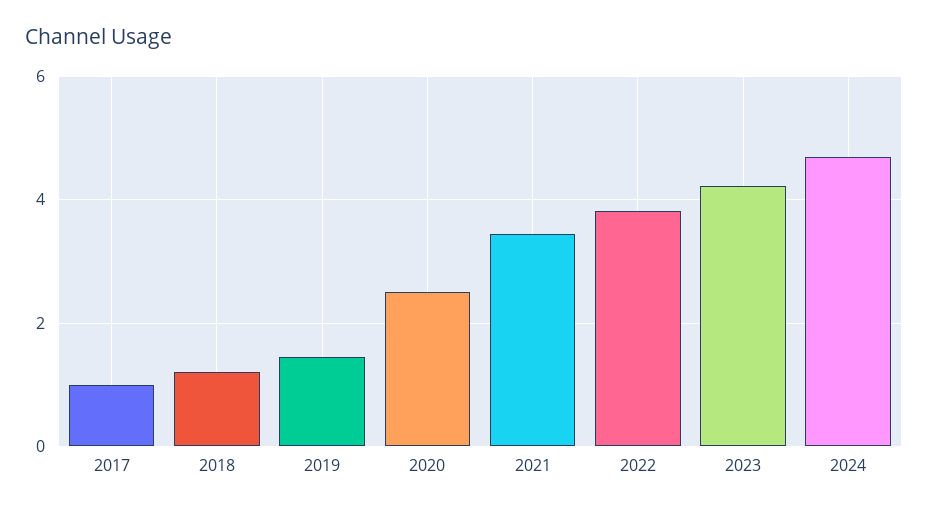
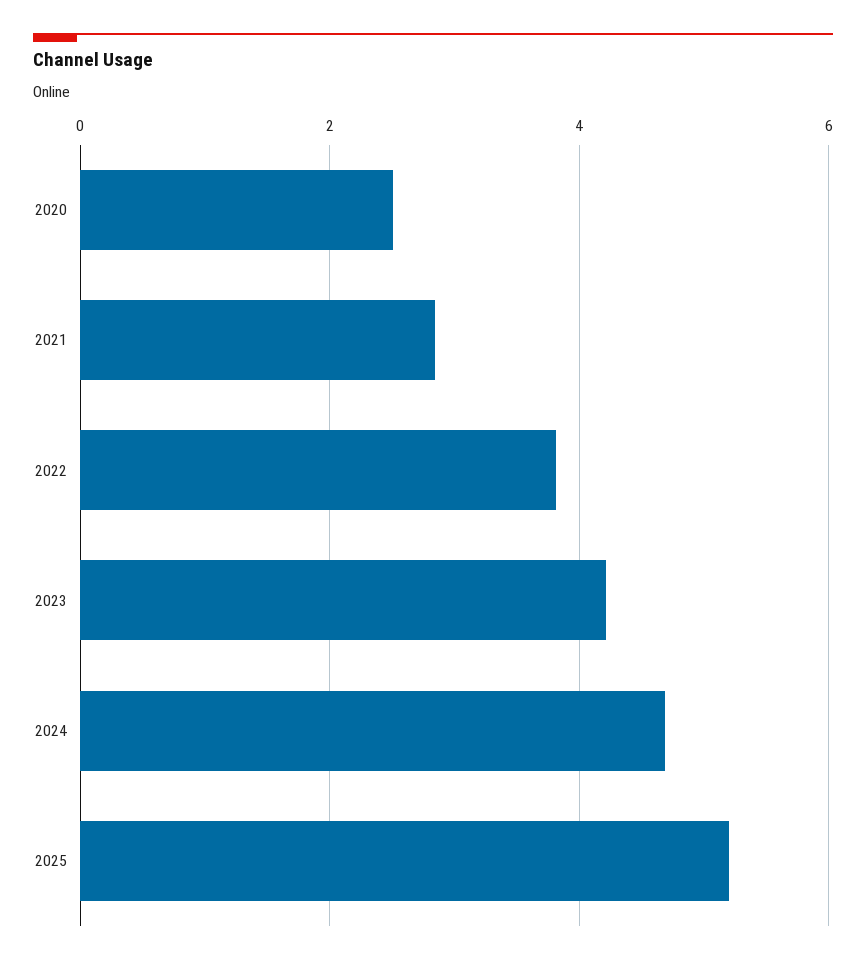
2017: 1 -> none
2018: 1.2 -> none
2019: 1.4 -> none
2021: 3.4 -> 2.8
2025: none -> 5.2

